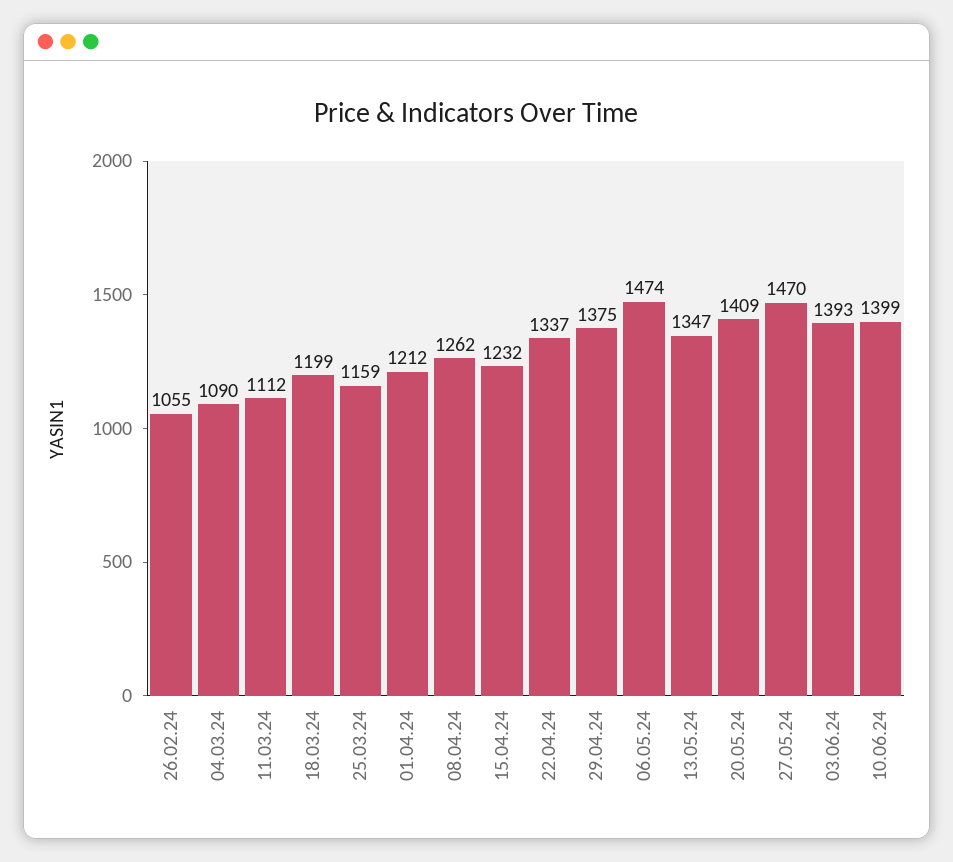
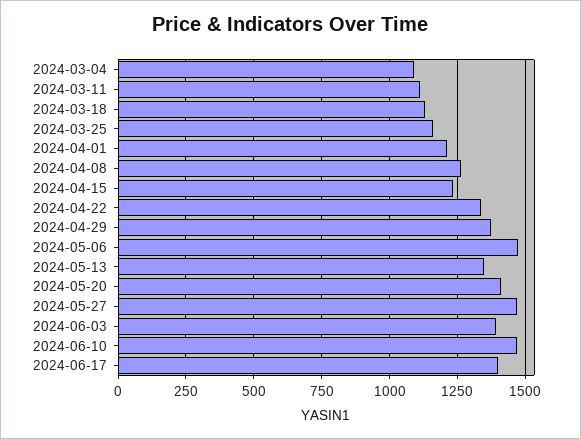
26.02.24: 1055 -> none
18.03.24: 1199 -> 1125
10.06.24: 1399 -> 1475
2024-06-17: none -> 1400

